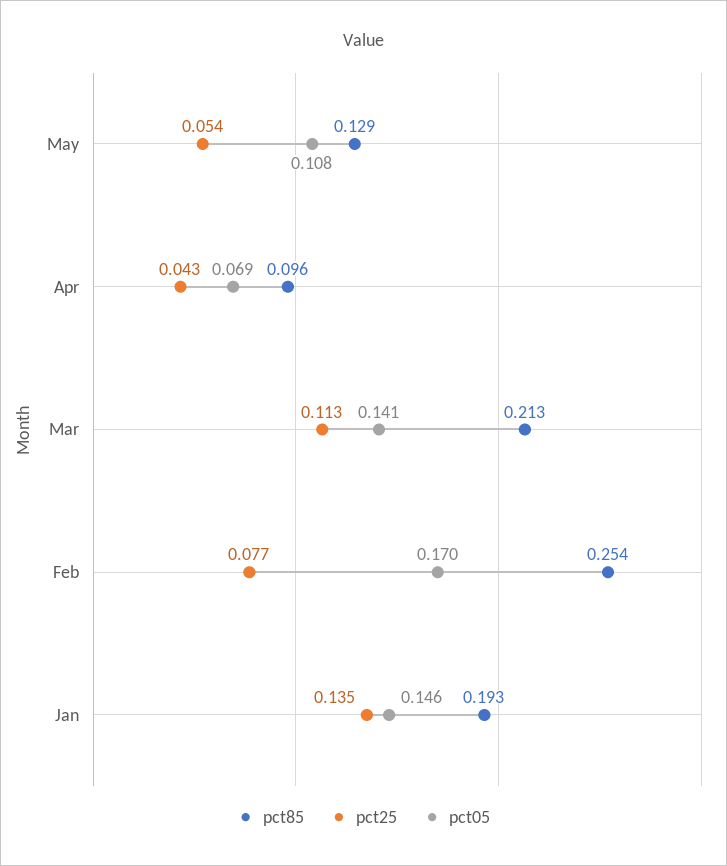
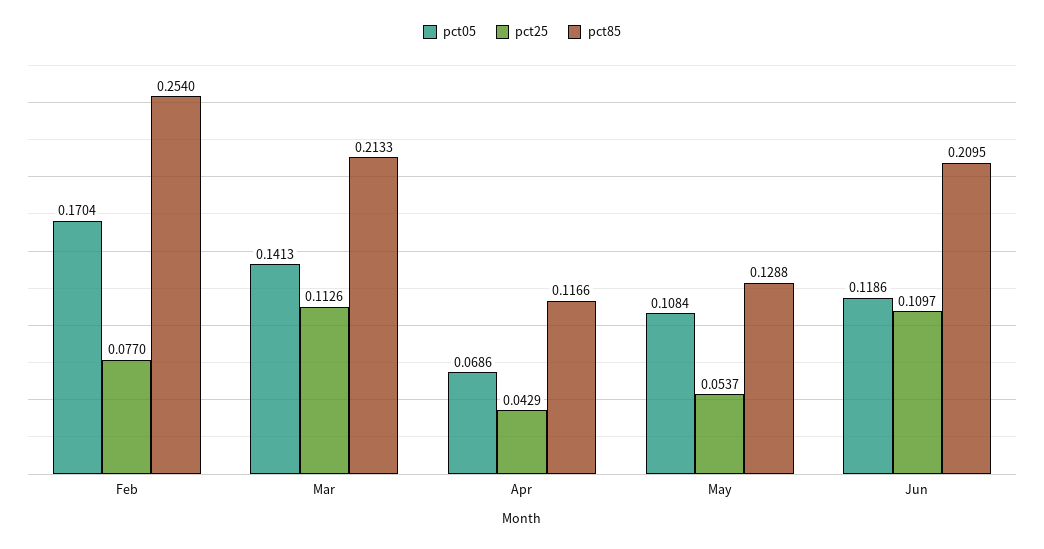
pct85, Apr: 0.096 -> 0.1166
pct85, Jan: 0.193 -> none
pct25, Jan: 0.135 -> none
pct05, Jan: 0.146 -> none
pct05, Jun: none -> 0.1186
pct25, Jun: none -> 0.1097
pct85, Jun: none -> 0.2095

